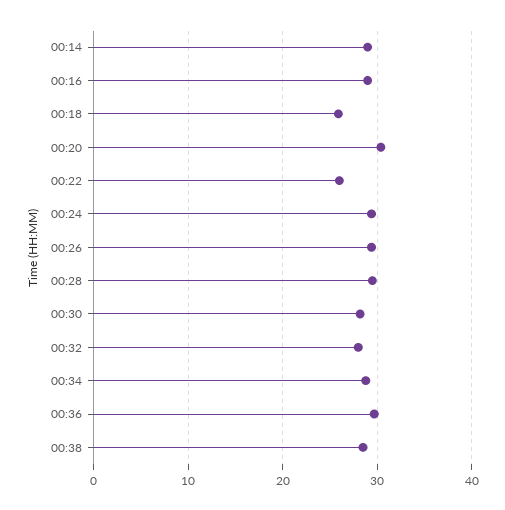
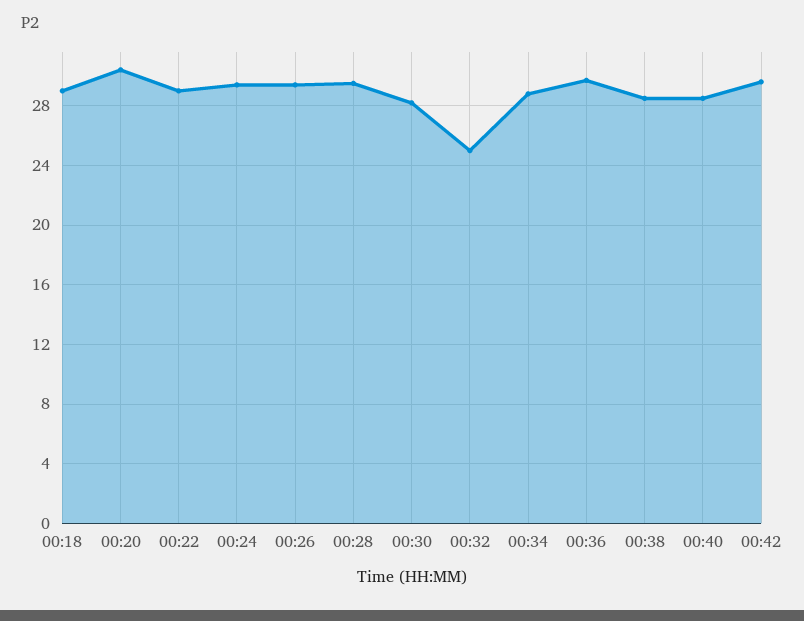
00:14: 29 -> none
00:16: 29 -> none
00:18: 26 -> 29
00:22: 26 -> 29
00:32: 28 -> 25
00:40: none -> 28.5
00:42: none -> 29.5

